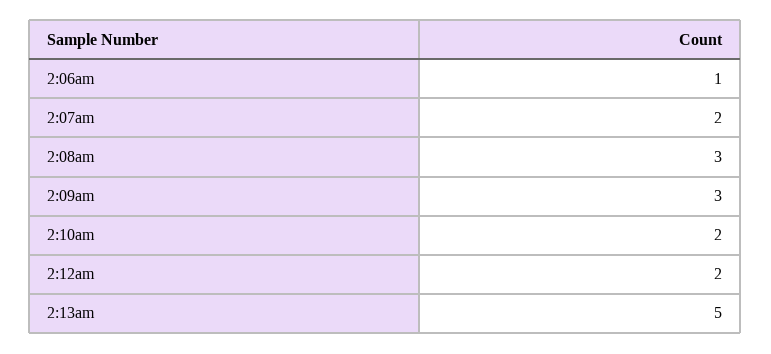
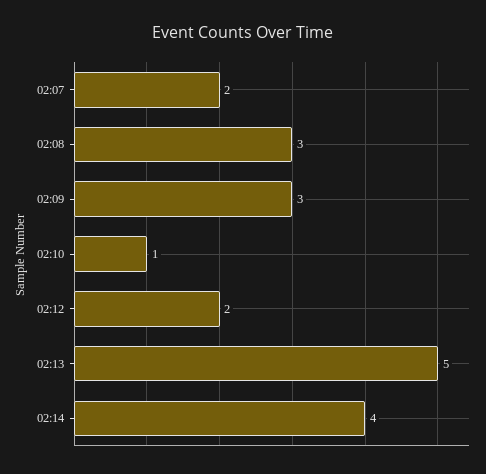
2:06am: 1 -> none
2:10am: 2 -> 1
02:14: none -> 4

